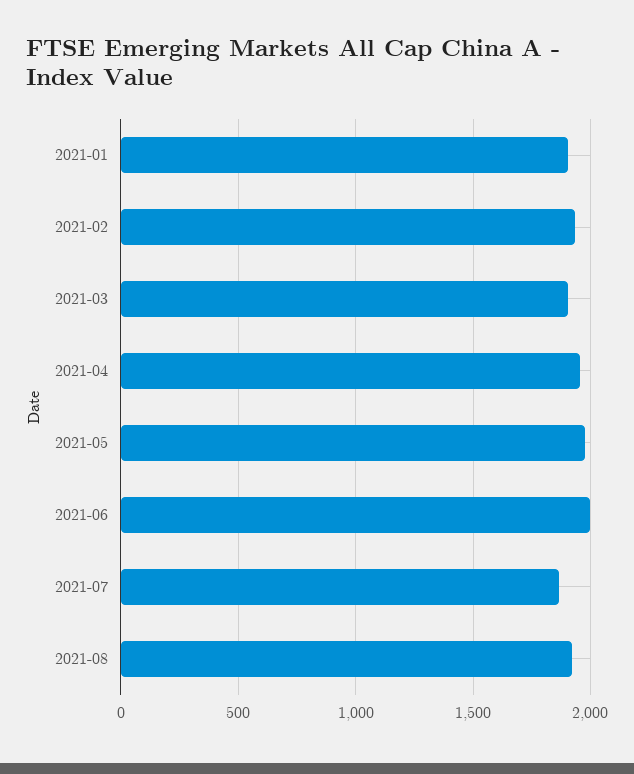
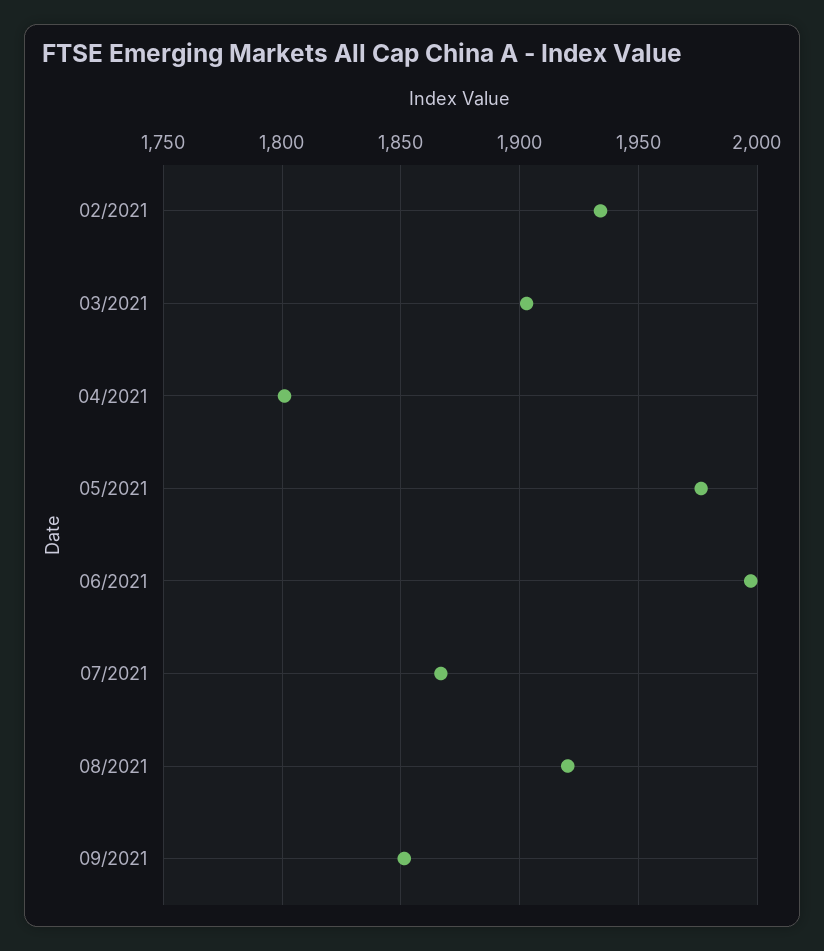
2021-01: 1900 -> none
2021-04: 1950 -> 1800
09/2021: none -> 1850

